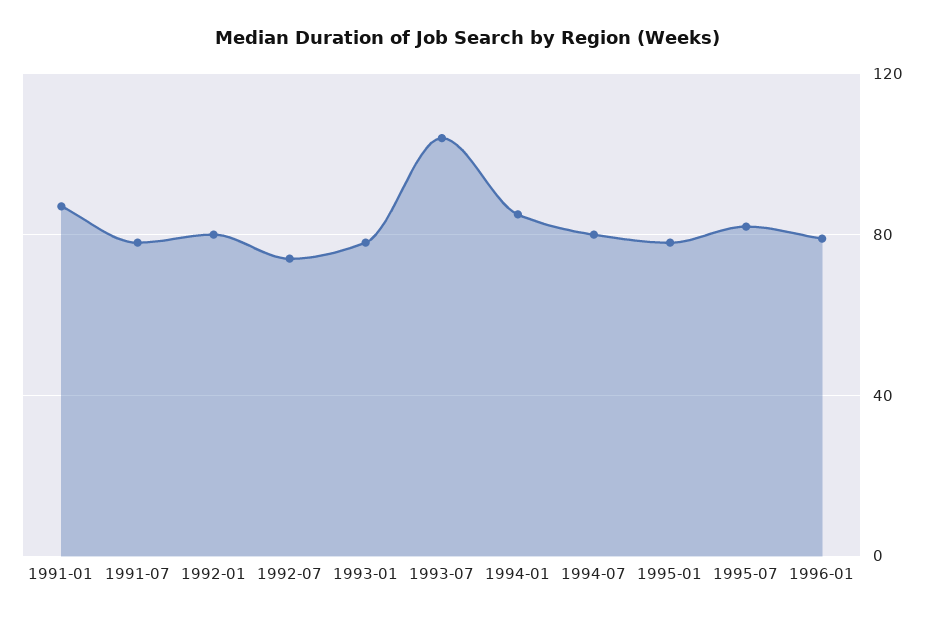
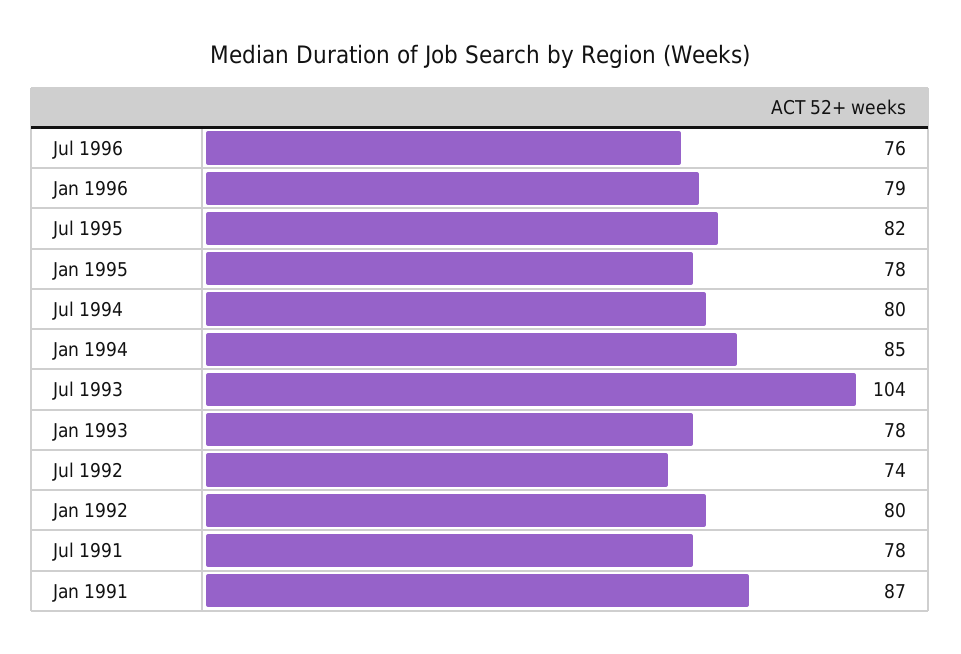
Jul 1996: none -> 76

